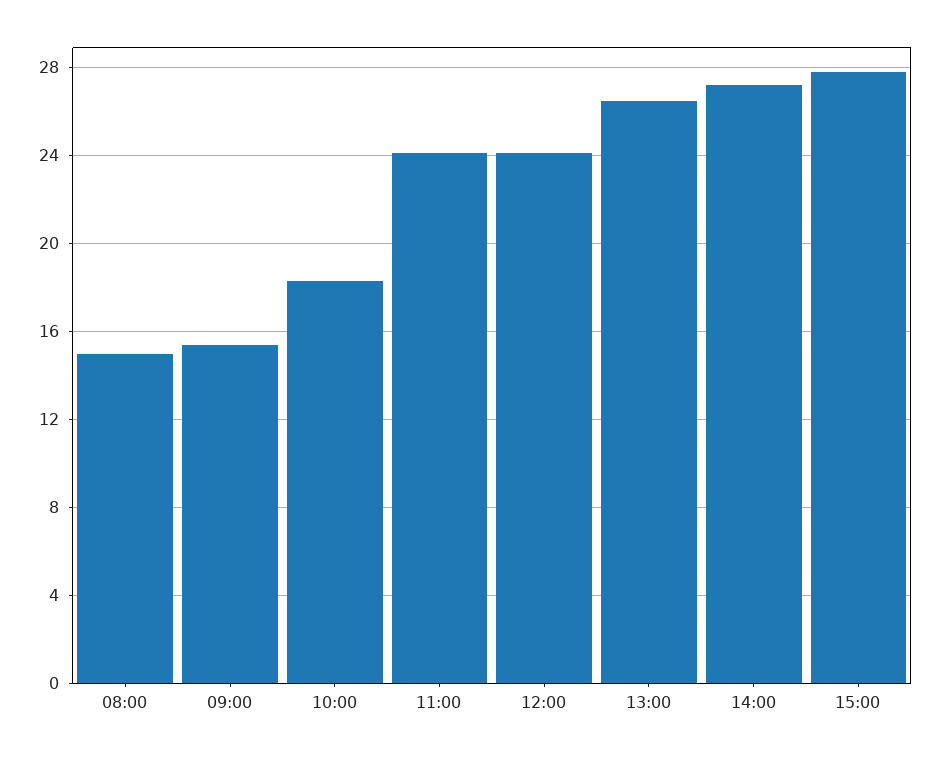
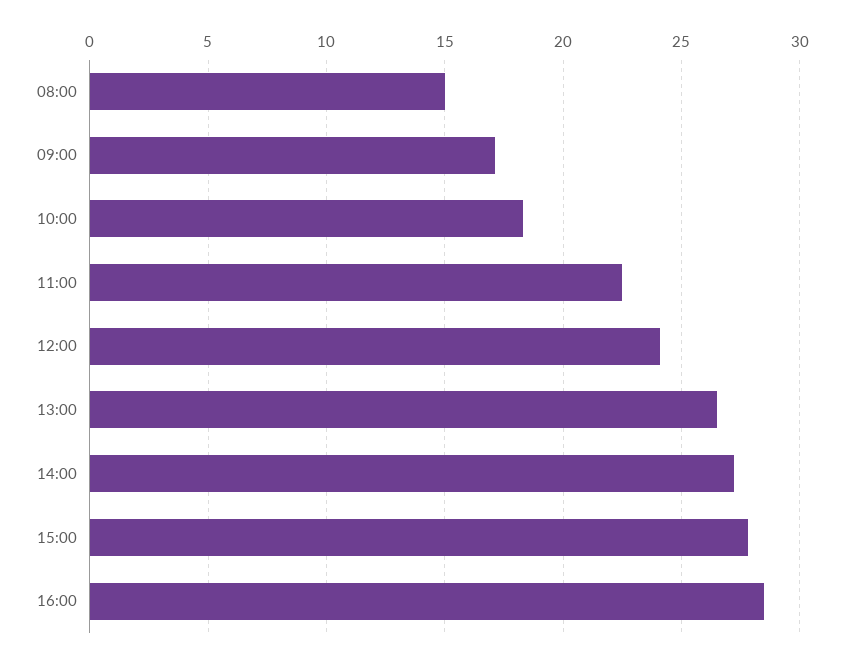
09:00: 15.5 -> 17
11:00: 24 -> 22.5
16:00: none -> 28.5

